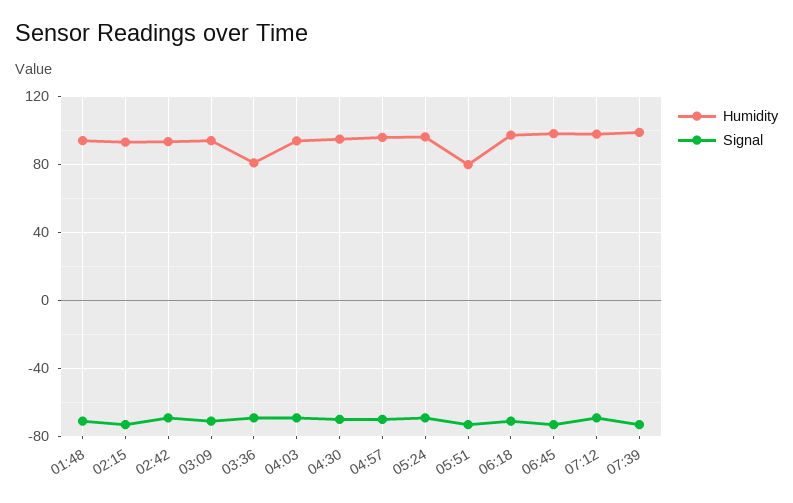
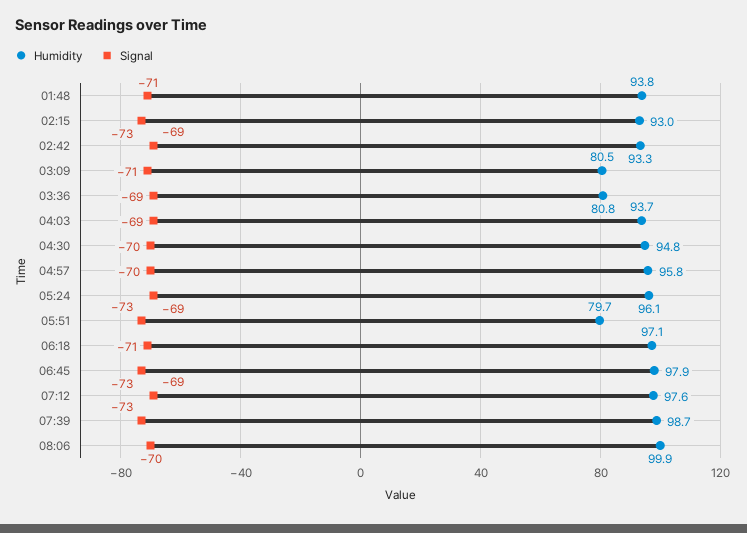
Humidity, 03:09: 95 -> 80.5
Humidity, 08:06: none -> 99.9
Signal, 08:06: none -> -70

